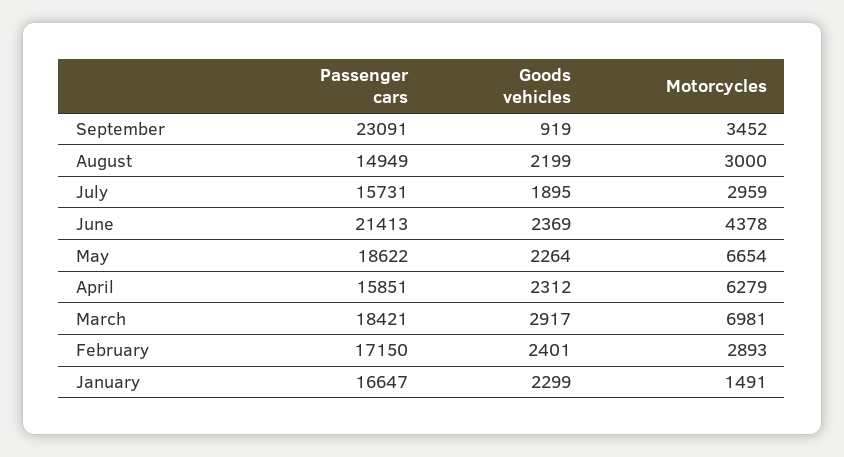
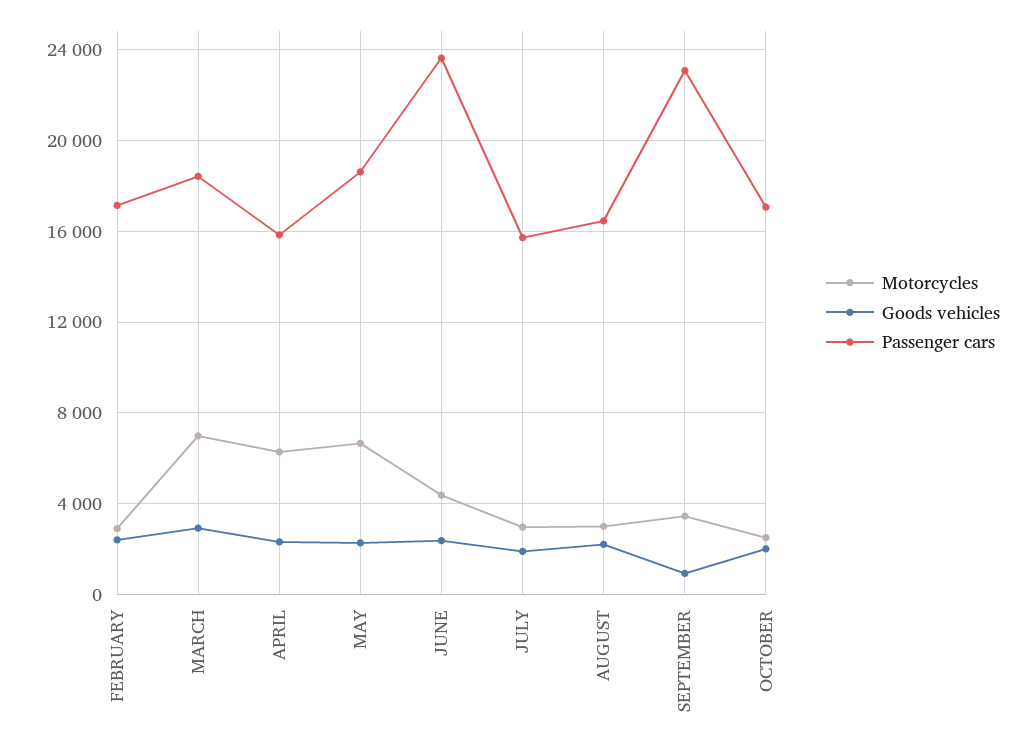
Passenger cars, August: 14949 -> 16500
Passenger cars, June: 21413 -> 23500
Passenger cars, January: 16647 -> none
Goods vehicles, January: 2299 -> none
Motorcycles, January: 1491 -> none
Motorcycles, OCTOBER: none -> 2500
Goods vehicles, OCTOBER: none -> 2000
Passenger cars, OCTOBER: none -> 17000

